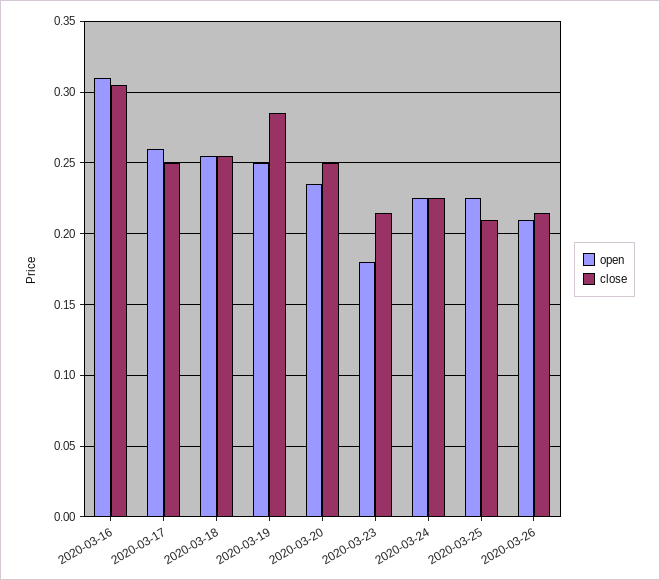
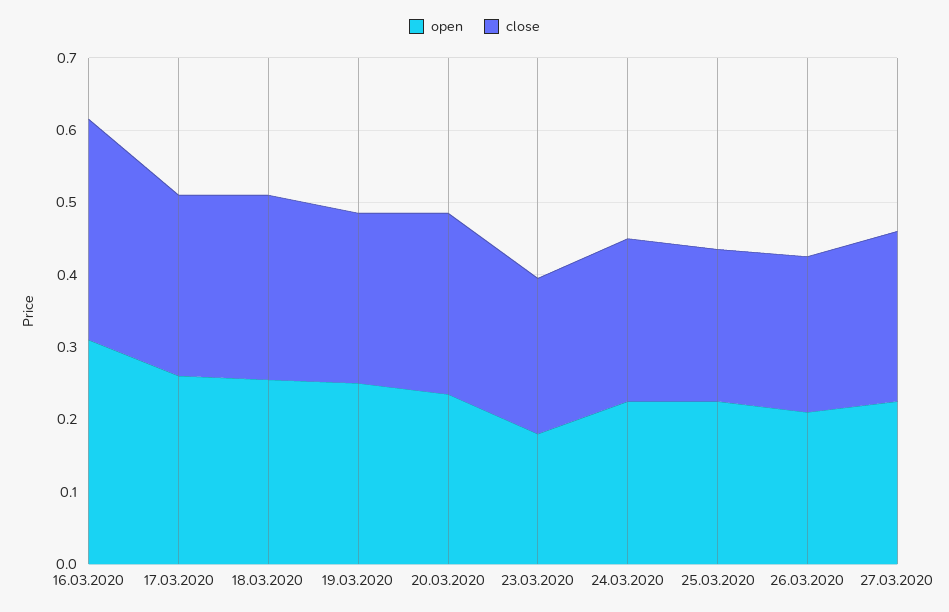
close, 2020-03-19: 0.285 -> 0.24
open, 27.03.2020: none -> 0.22
close, 27.03.2020: none -> 0.24

